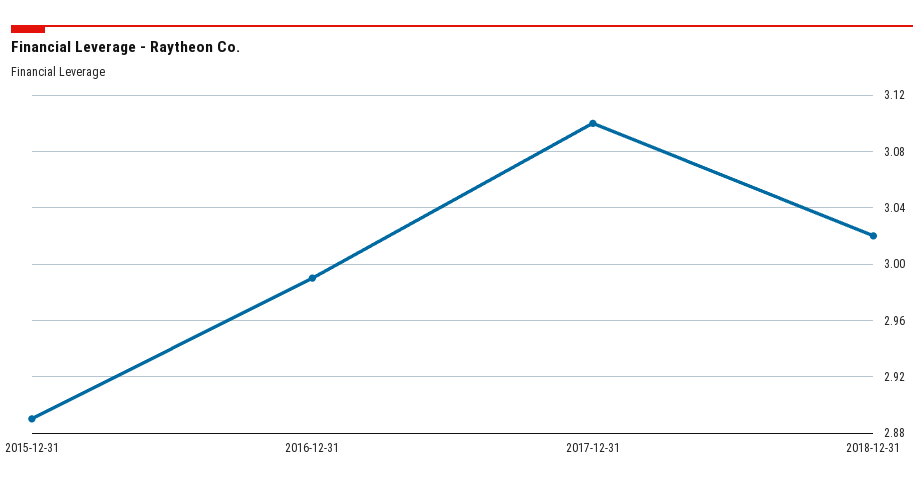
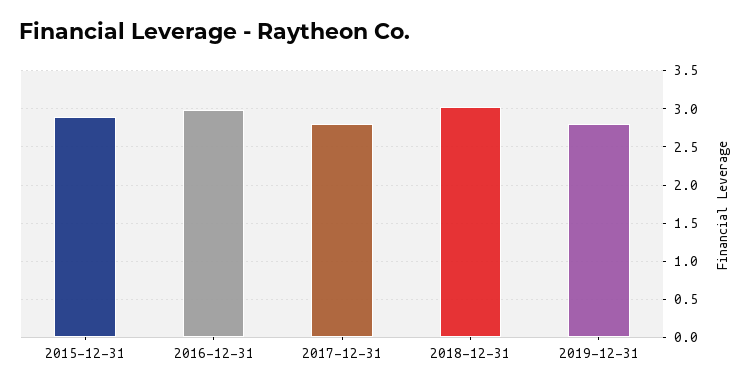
2017-12-31: 3.1 -> 2.8
2019-12-31: none -> 2.8

